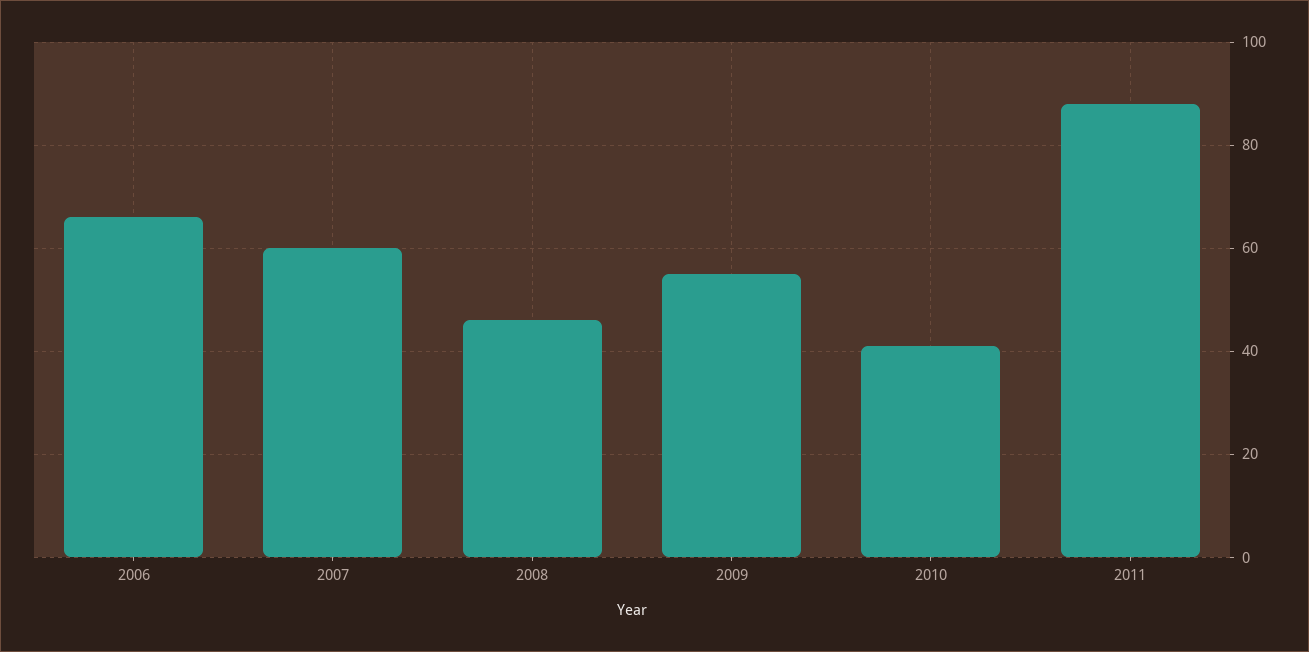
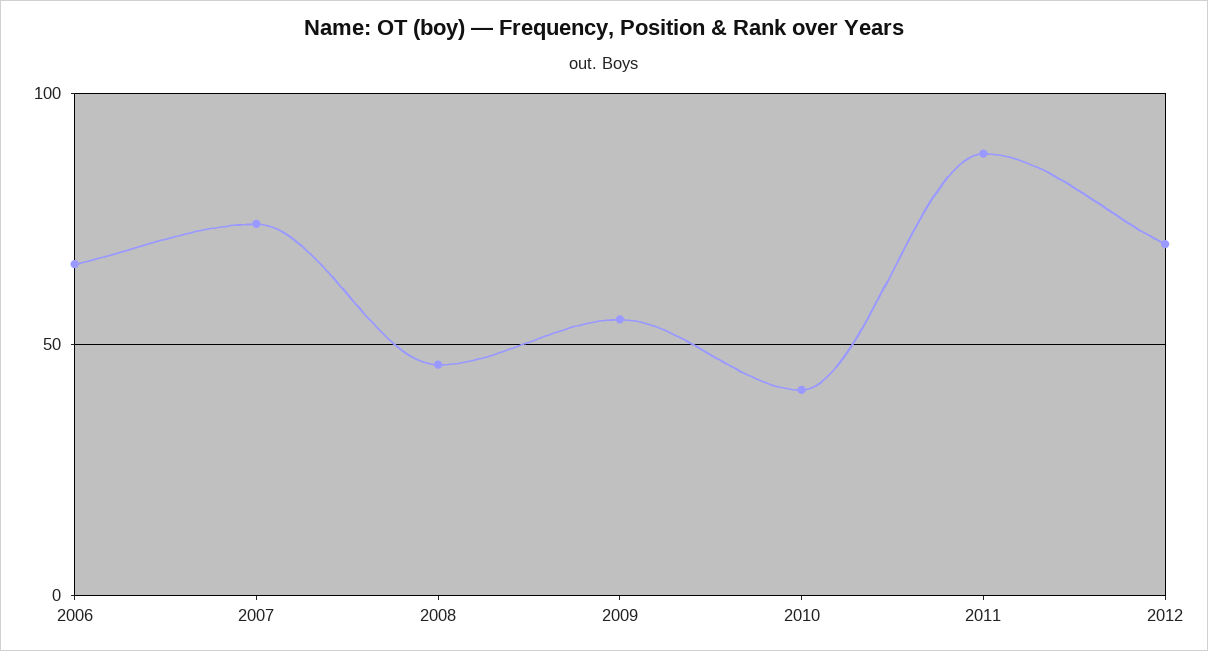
2007: 60 -> 75
2012: none -> 70

